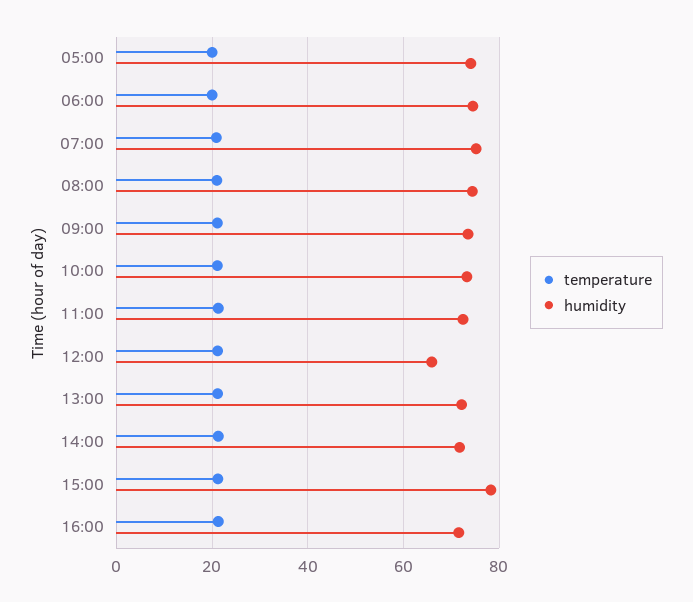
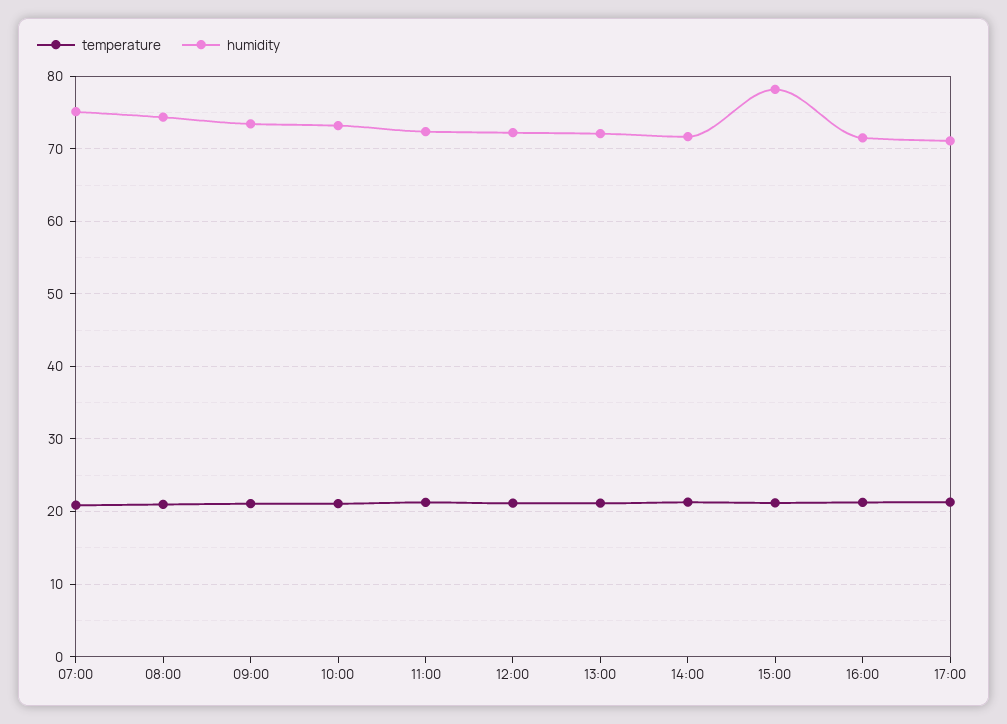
temperature, 05:00: 20 -> none
humidity, 05:00: 74 -> none
temperature, 06:00: 20 -> none
humidity, 06:00: 74 -> none
humidity, 12:00: 66 -> 72
temperature, 17:00: none -> 21
humidity, 17:00: none -> 71

